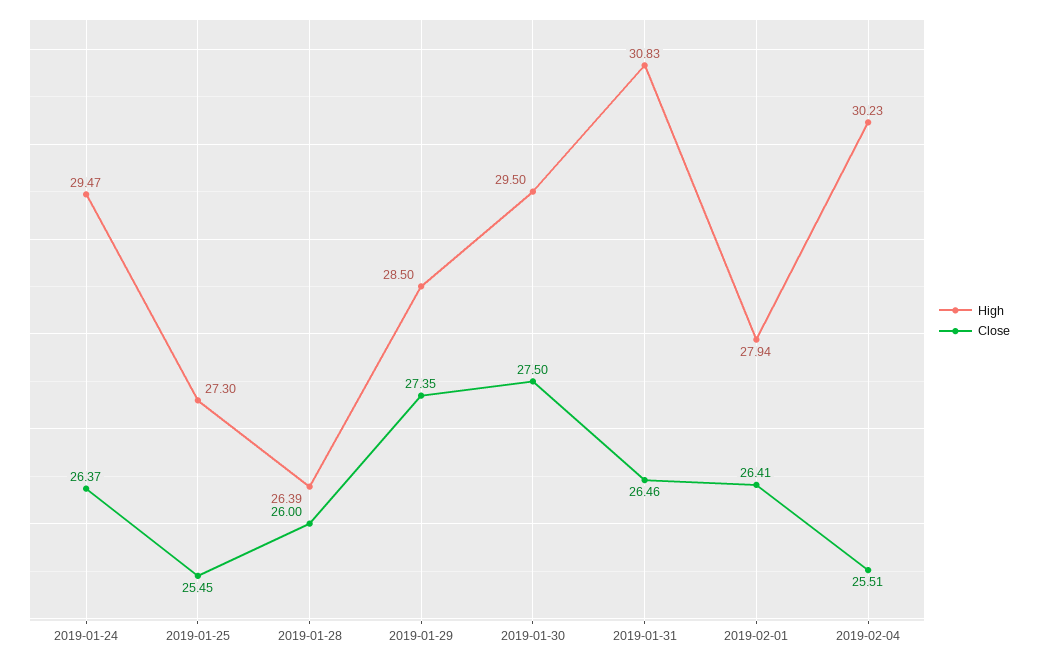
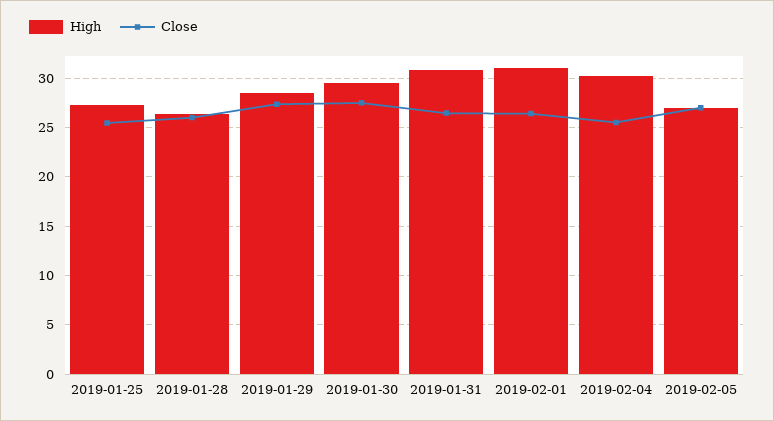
High, 2019-01-24: 29.47 -> none
Close, 2019-01-24: 26.37 -> none
High, 2019-02-01: 27.94 -> 31
High, 2019-02-05: none -> 27
Close, 2019-02-05: none -> 27

